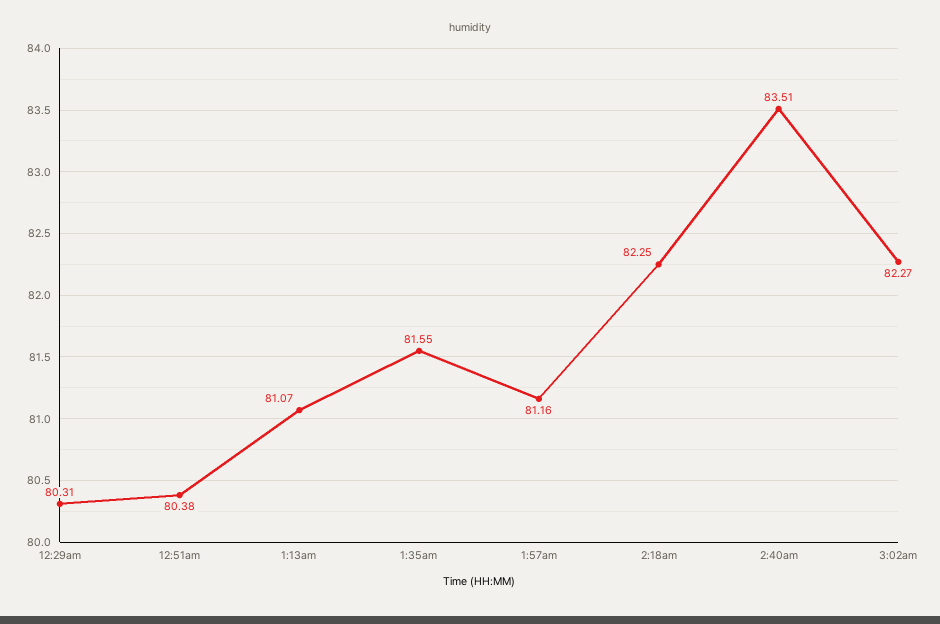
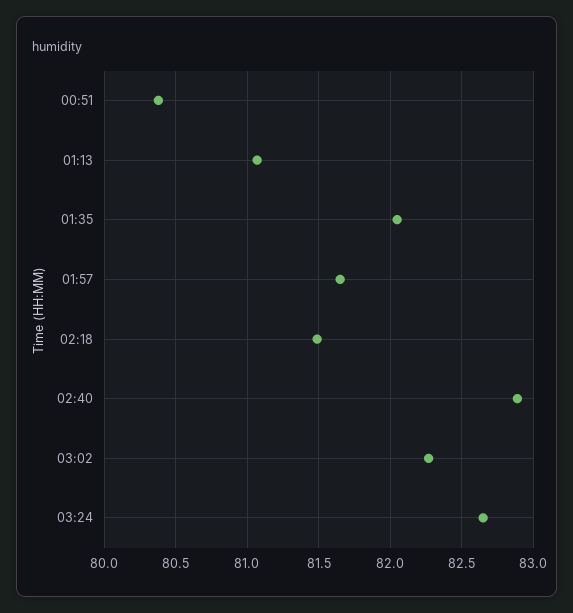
12:29am: 80.31 -> none
1:35am: 81.55 -> 82.05
1:57am: 81.16 -> 81.65
2:18am: 82.25 -> 81.5
2:40am: 83.51 -> 82.9
03:24: none -> 82.65

